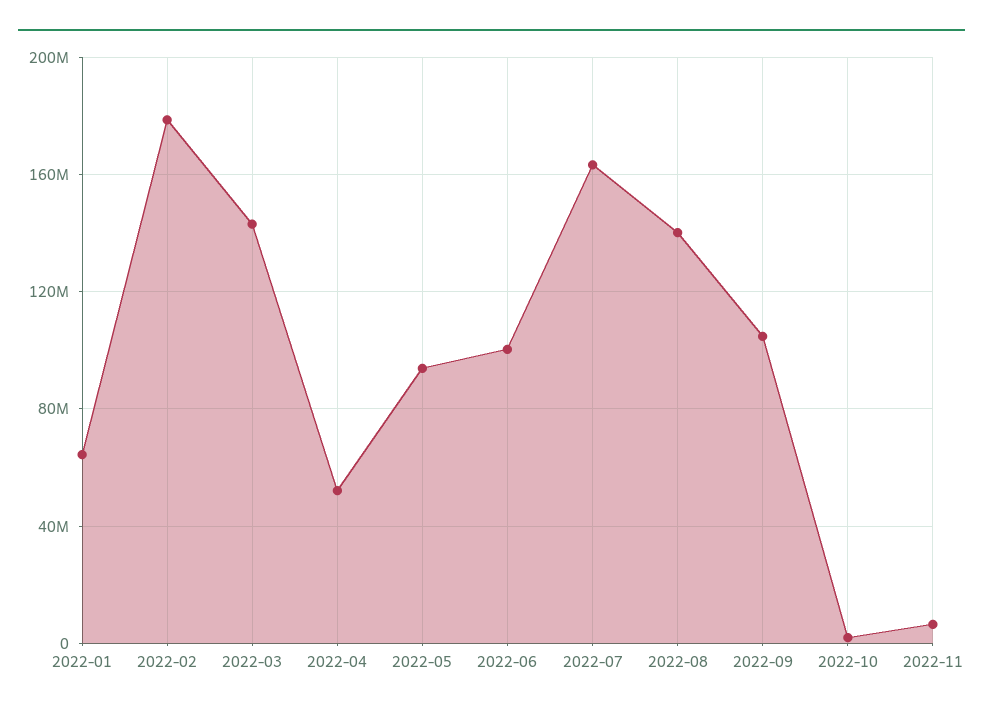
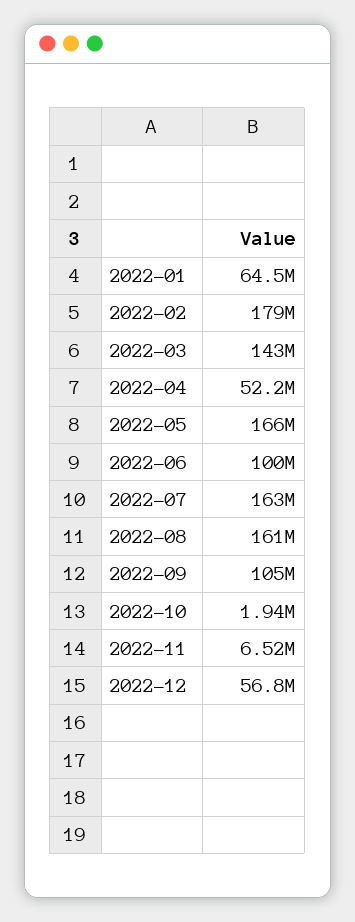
2022-05: 95000000 -> 166000000
2022-08: 140000000 -> 161000000
2022-12: none -> 56800000

